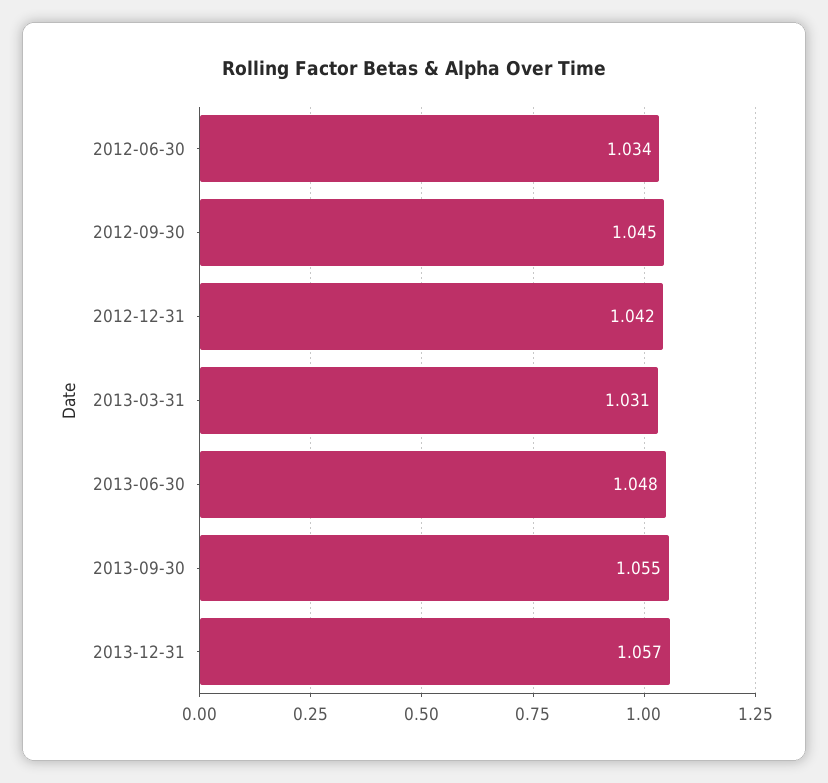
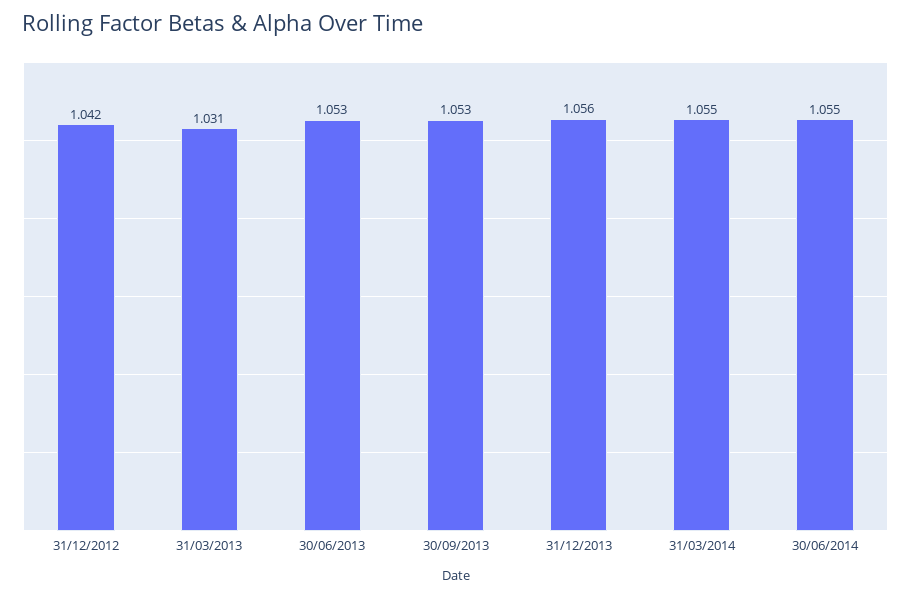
2012-06-30: 1.034 -> none
2012-09-30: 1.045 -> none
2013-06-30: 1.048 -> 1.053
2013-09-30: 1.055 -> 1.053
2013-12-31: 1.057 -> 1.056
31/03/2014: none -> 1.055
30/06/2014: none -> 1.055

